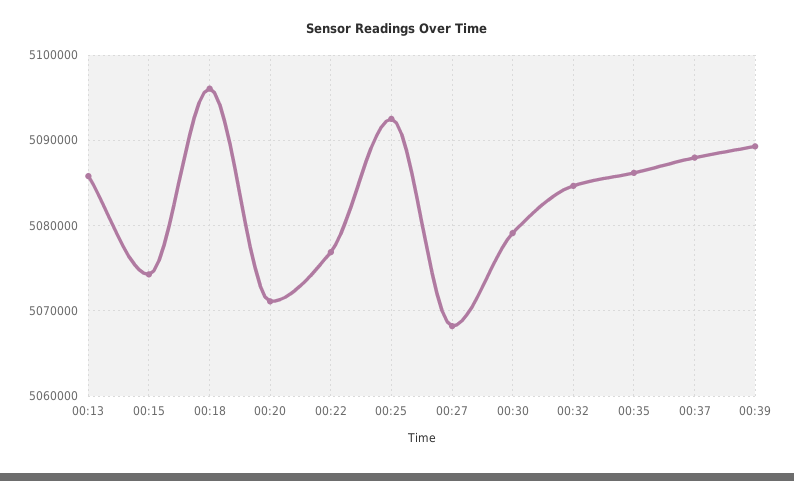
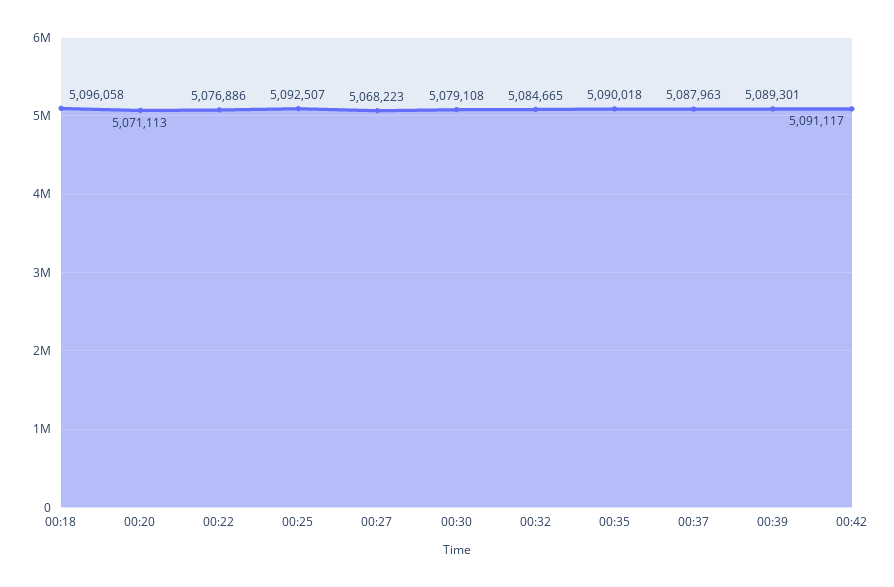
00:13: 5086000 -> none
00:15: 5074000 -> none
00:35: 5086000 -> 5090018
00:42: none -> 5091117

